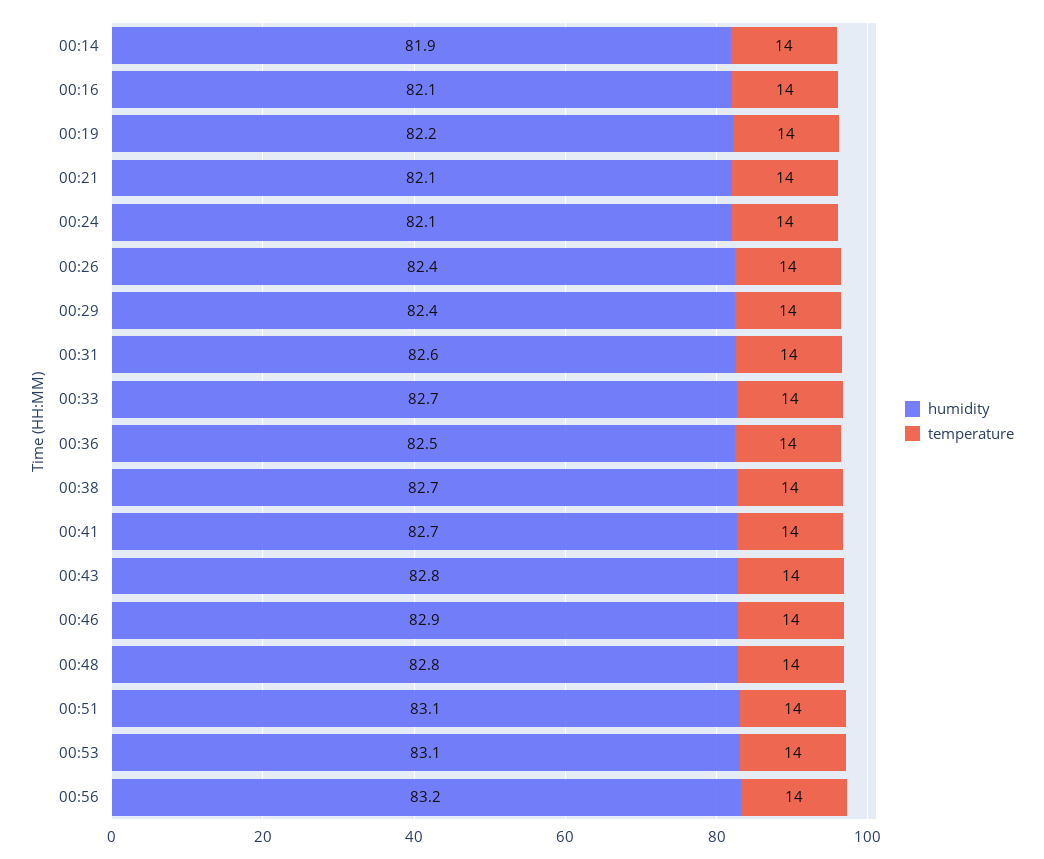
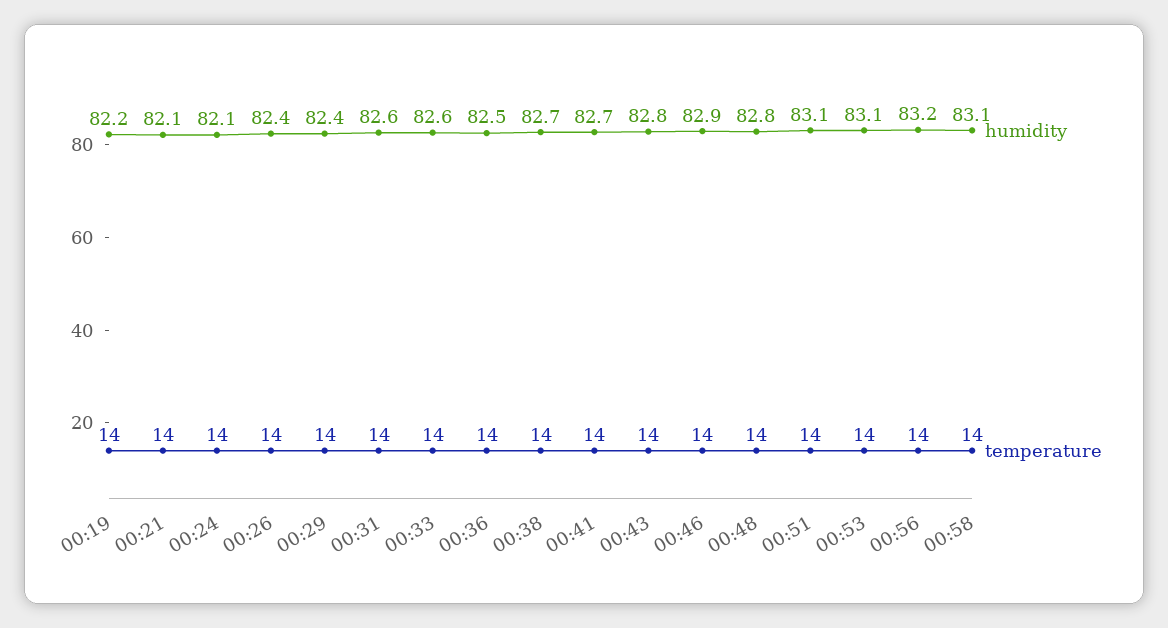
humidity, 00:14: 81.9 -> none
temperature, 00:14: 14 -> none
humidity, 00:16: 82.1 -> none
temperature, 00:16: 14 -> none
humidity, 00:33: 82.7 -> 82.6
humidity, 00:58: none -> 83.1
temperature, 00:58: none -> 14

